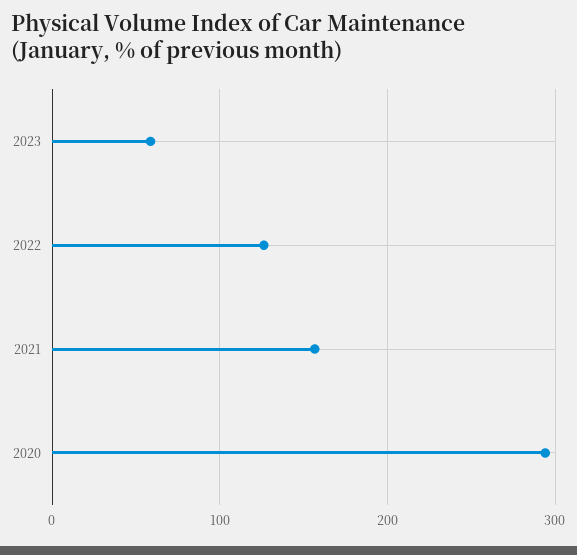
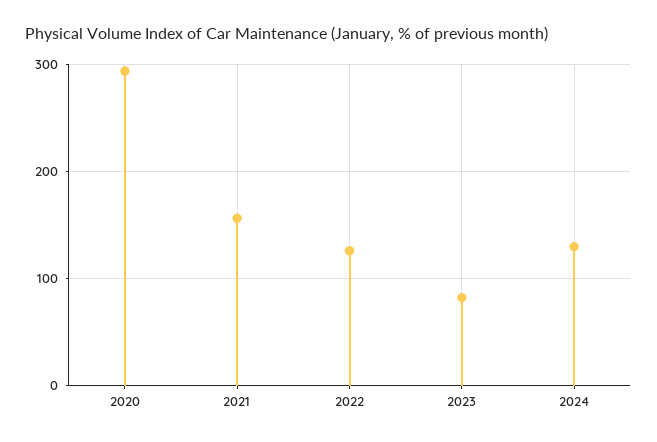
2023: 60 -> 80
2024: none -> 130

